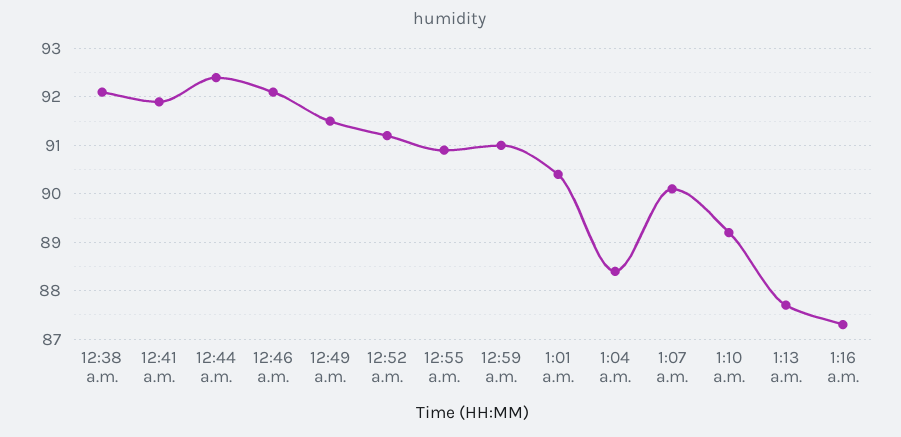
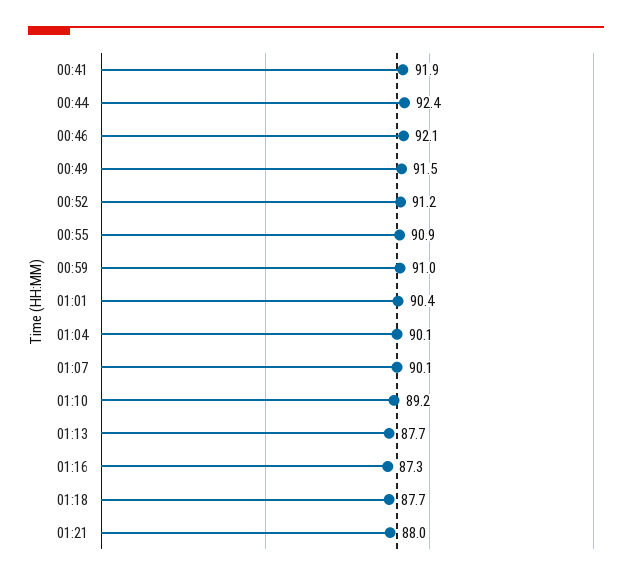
12:38 a.m.: 92 -> none
1:04 a.m.: 88.5 -> 90.1
01:18: none -> 87.7
01:21: none -> 88

